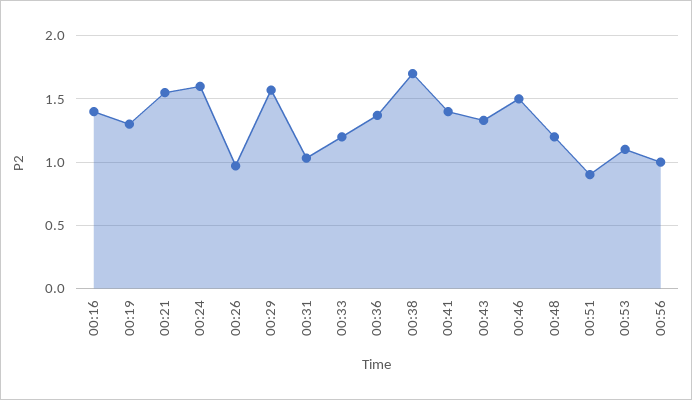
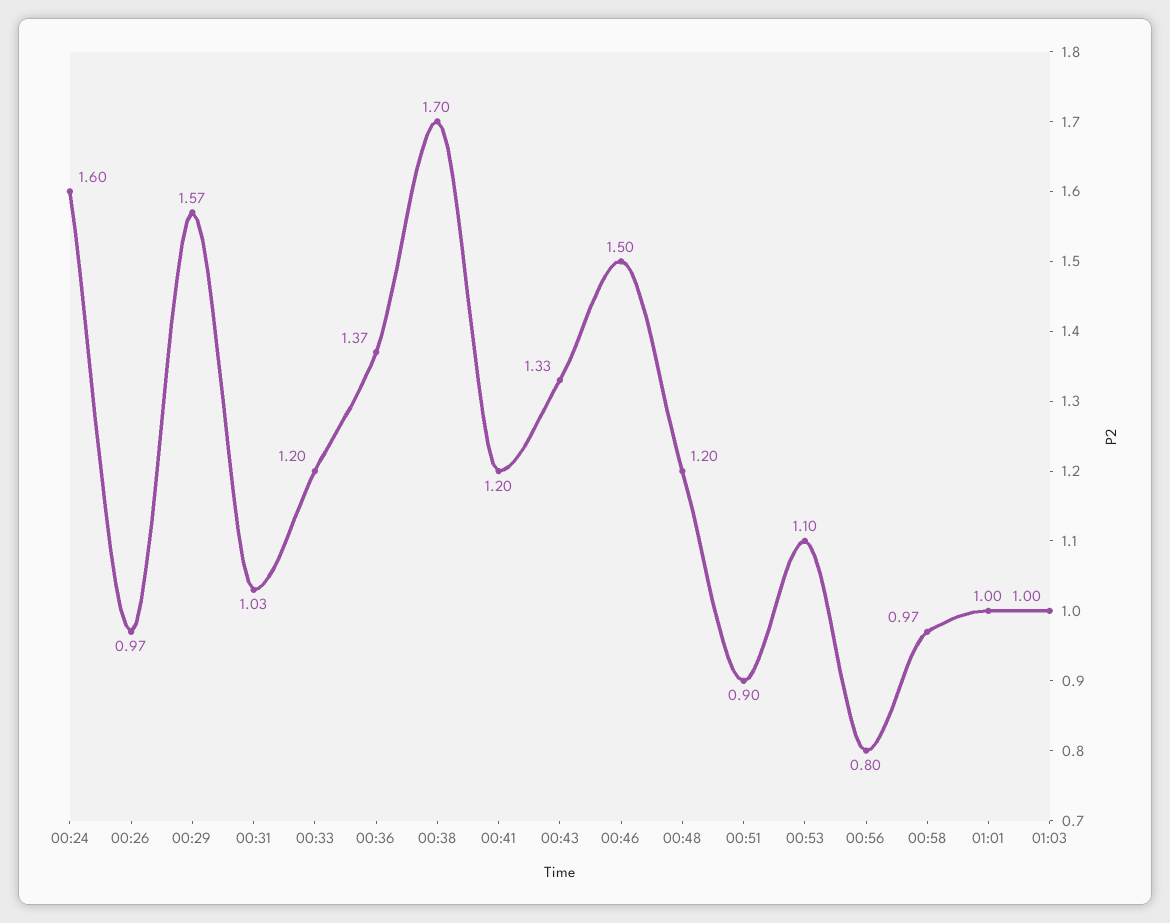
00:16: 1.4 -> none
00:19: 1.3 -> none
00:21: 1.55 -> none
00:41: 1.4 -> 1.2
00:56: 1 -> 0.8
00:58: none -> 0.97
01:01: none -> 1
01:03: none -> 1

